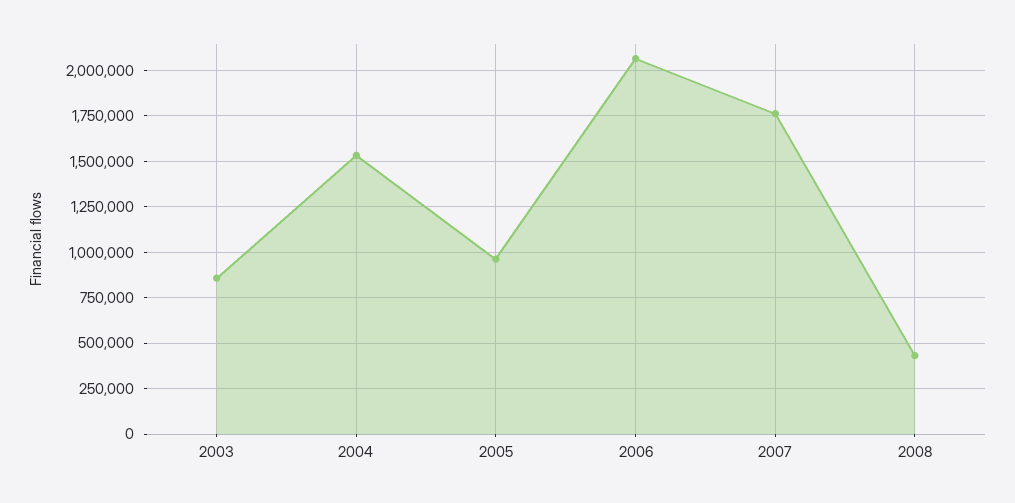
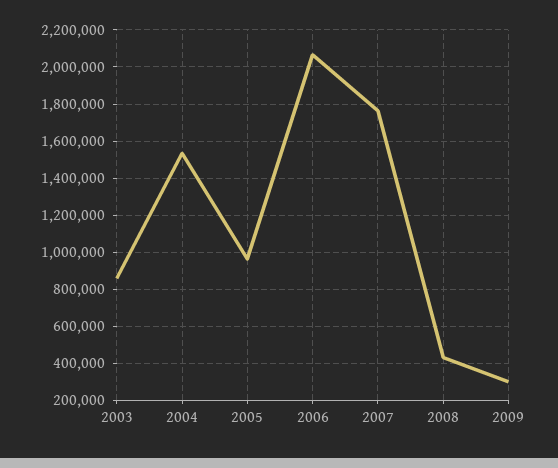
2009: none -> 300000

